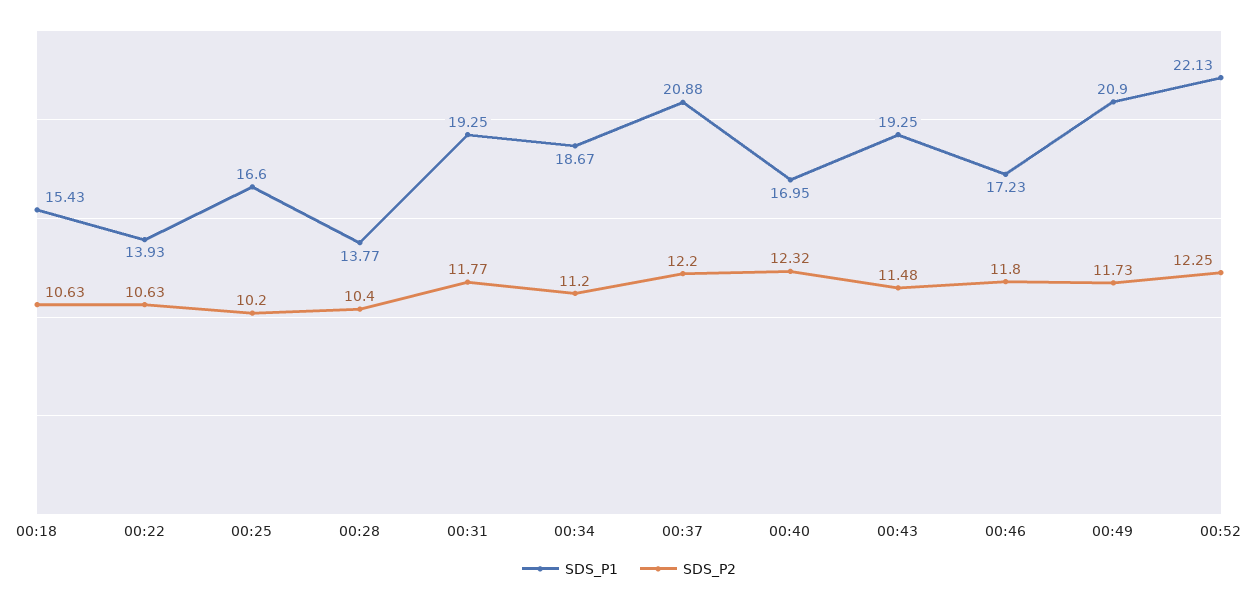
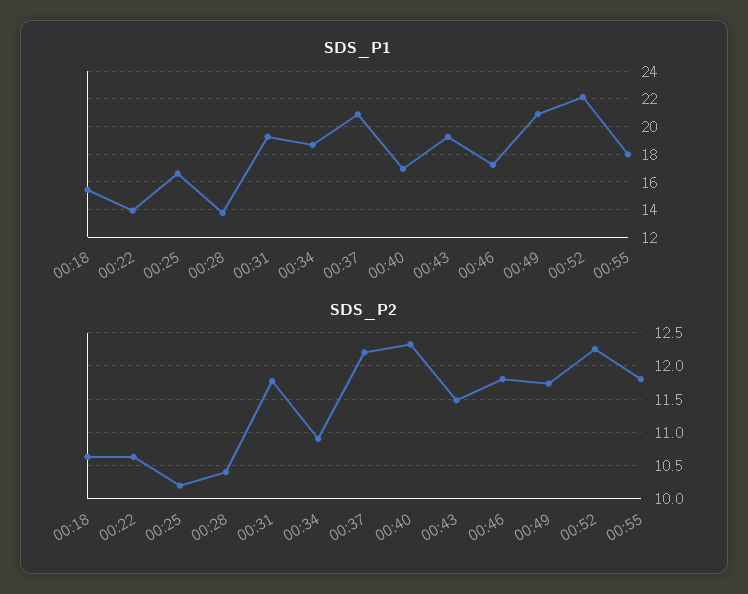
SDS_P2, 00:34: 11.2 -> 10.9
SDS_P1, 00:55: none -> 18
SDS_P2, 00:55: none -> 11.8

